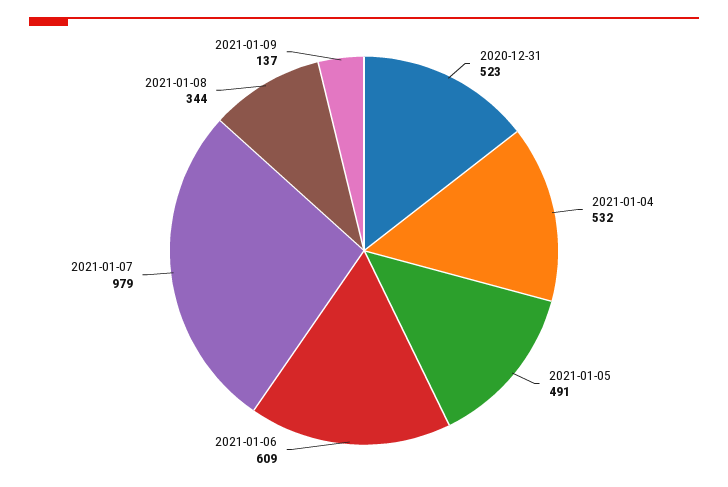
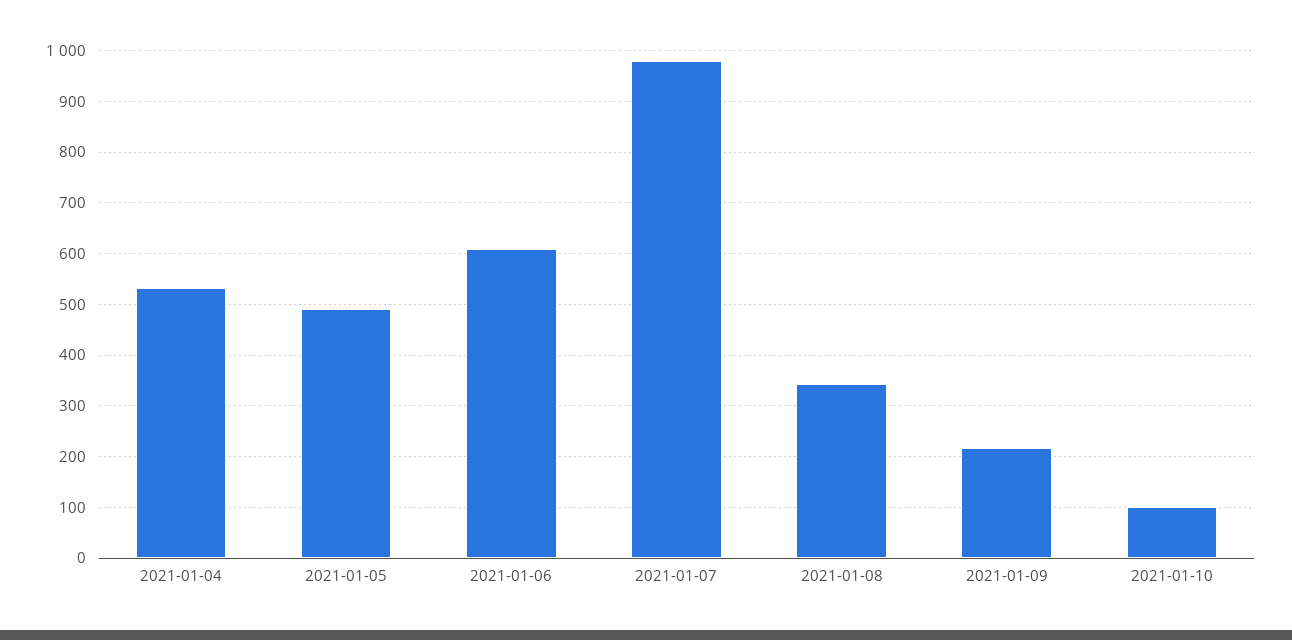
2020-12-31: 523 -> none
2021-01-09: 137 -> 220
2021-01-10: none -> 100

